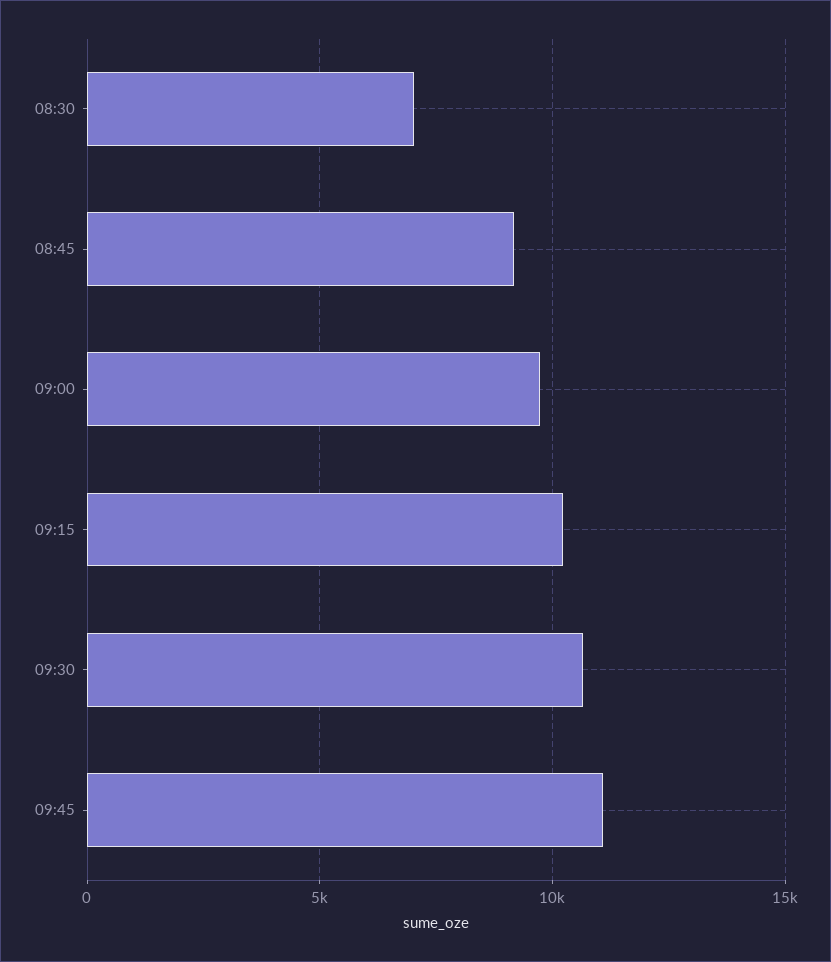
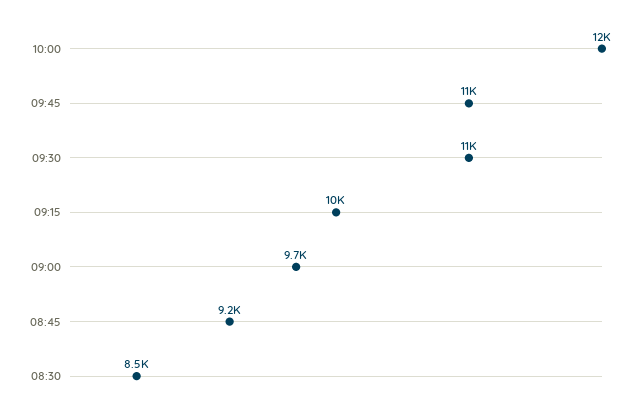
08:30: 7000 -> 8500
10:00: none -> 12000

